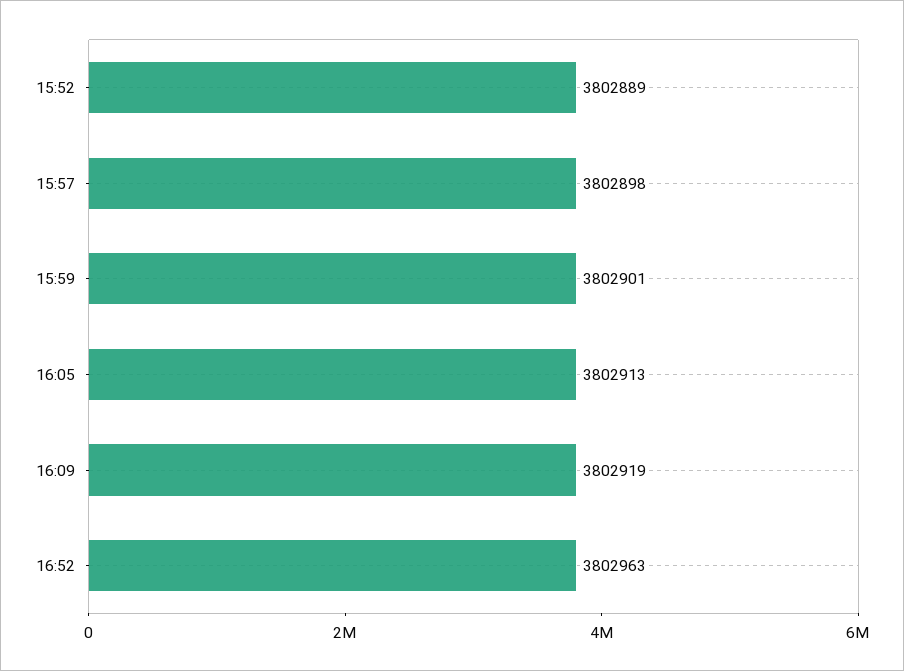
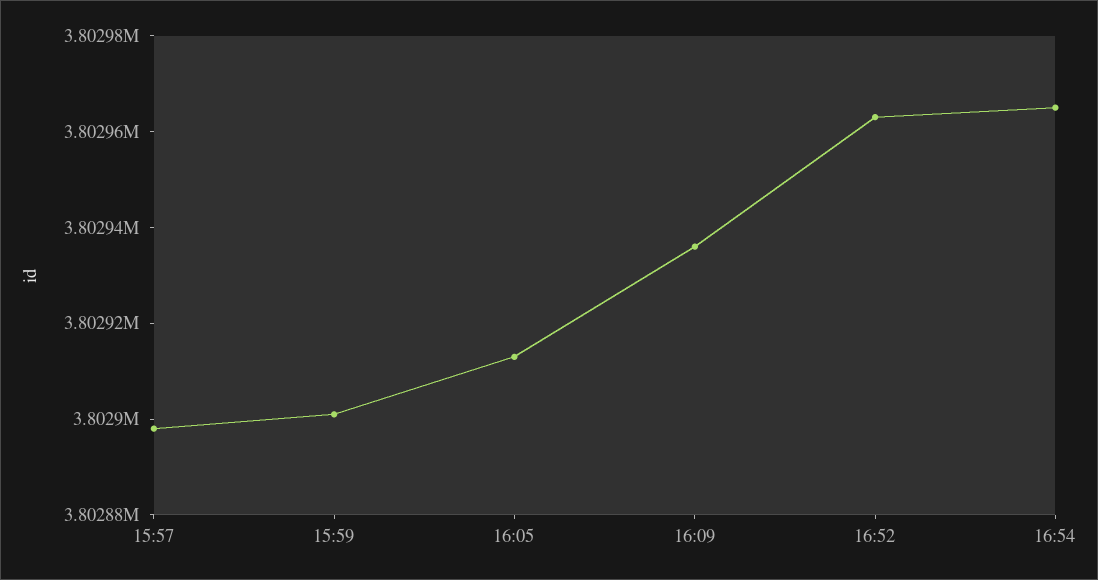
15:52: 3802889 -> none
16:09: 3802919 -> 3802935
16:54: none -> 3802965

